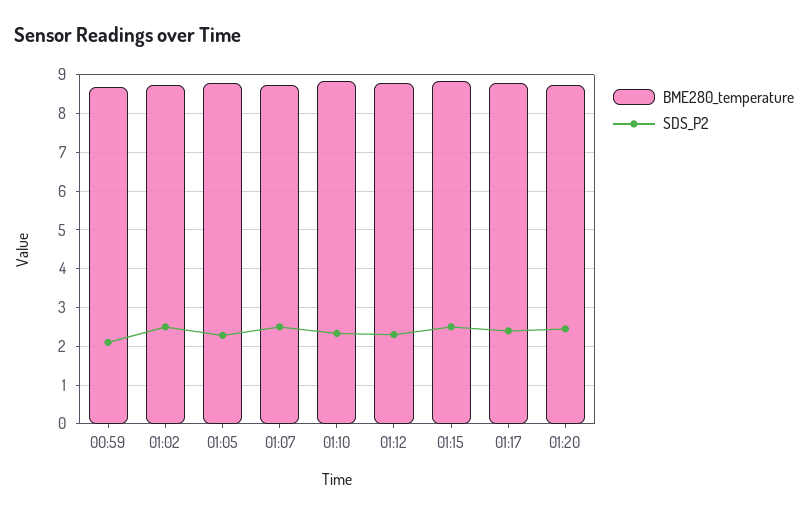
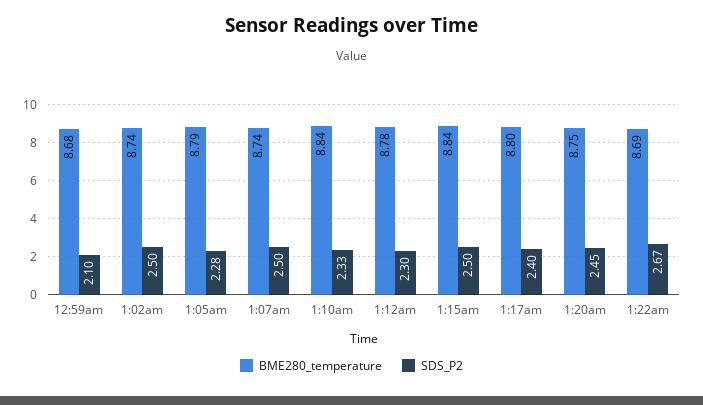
BME280_temperature, 1:22am: none -> 8.69
SDS_P2, 1:22am: none -> 2.67

